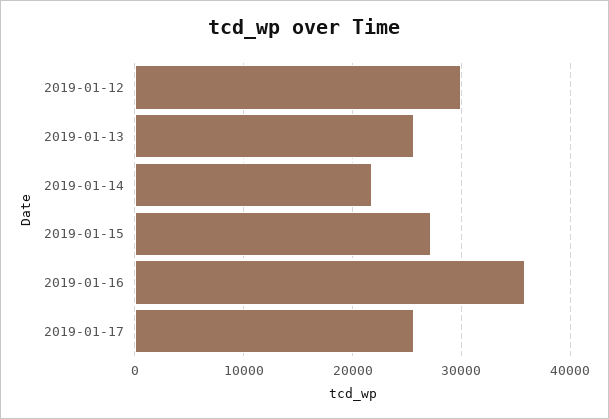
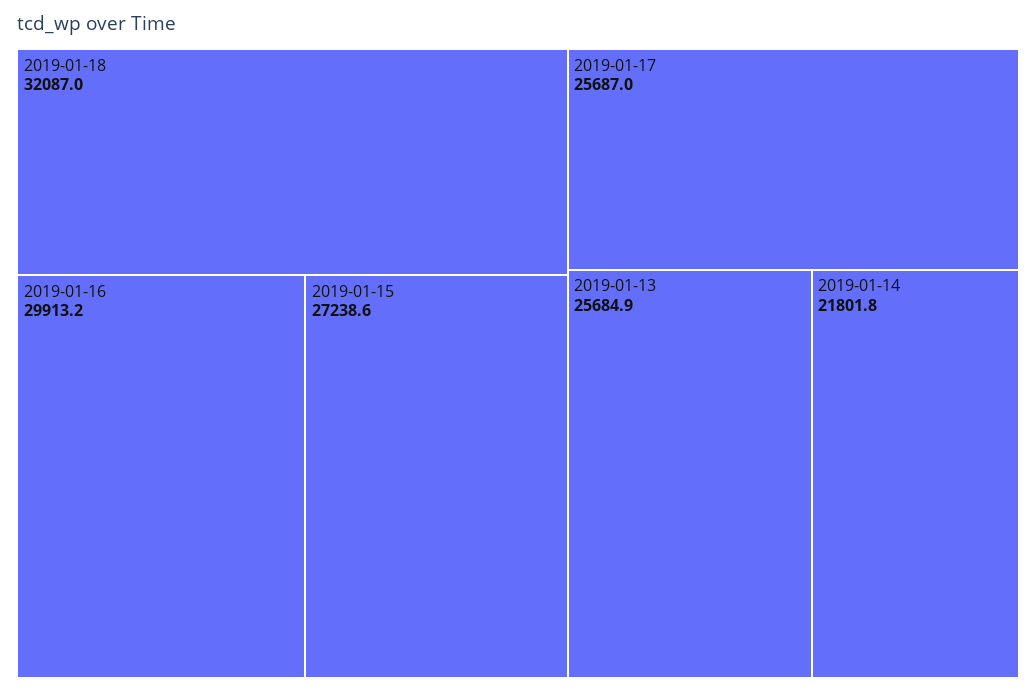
2019-01-12: 30000 -> none
2019-01-16: 36000 -> 29913.2
2019-01-18: none -> 32087

